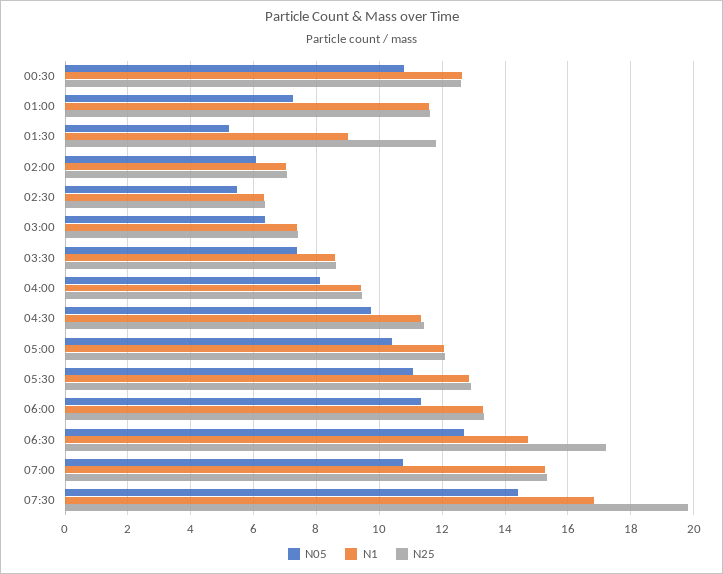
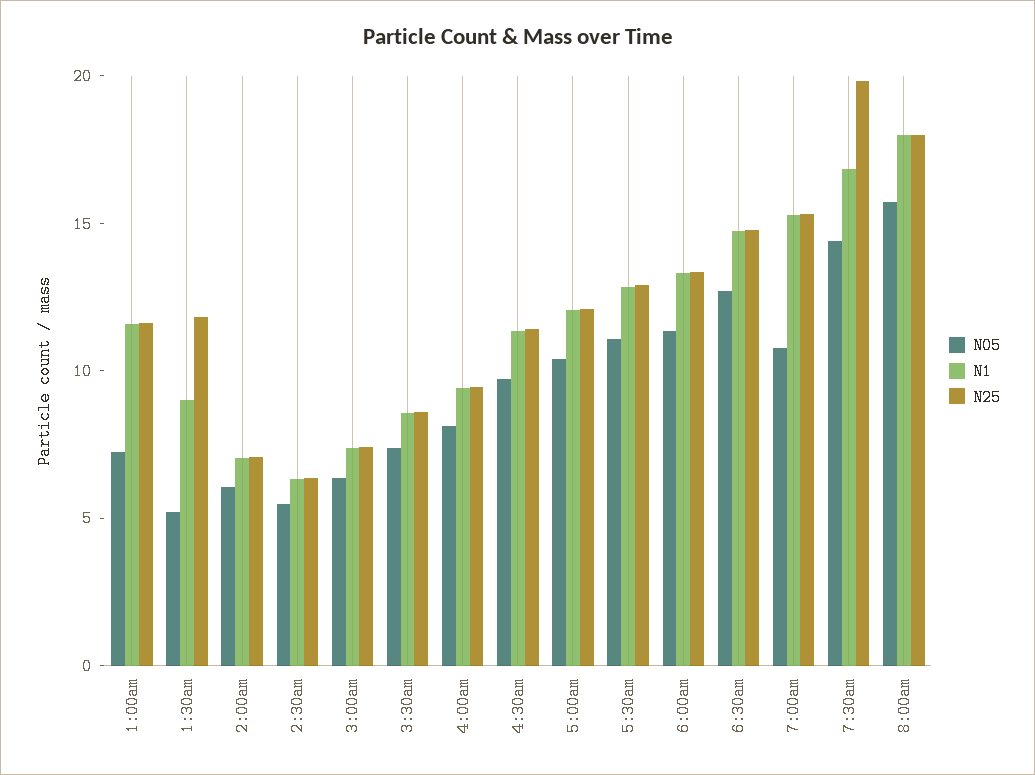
N05, 00:30: 10.8 -> none
N1, 00:30: 12.6 -> none
N25, 00:30: 12.6 -> none
N25, 06:30: 17.2 -> 15
N05, 8:00am: none -> 16
N1, 8:00am: none -> 18
N25, 8:00am: none -> 18

